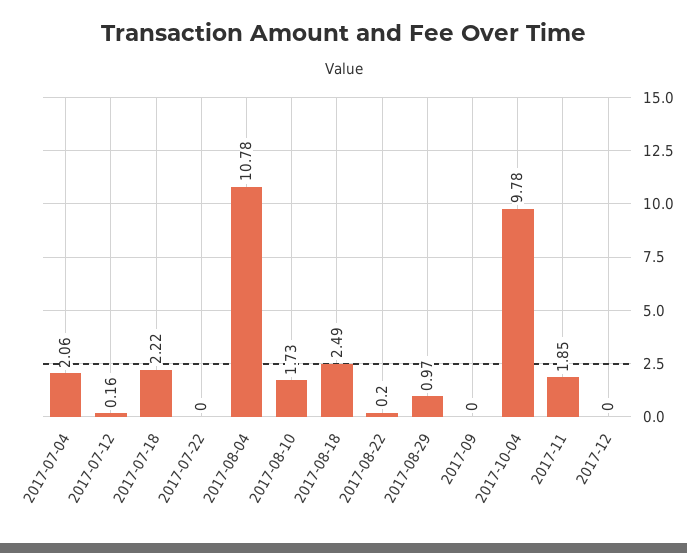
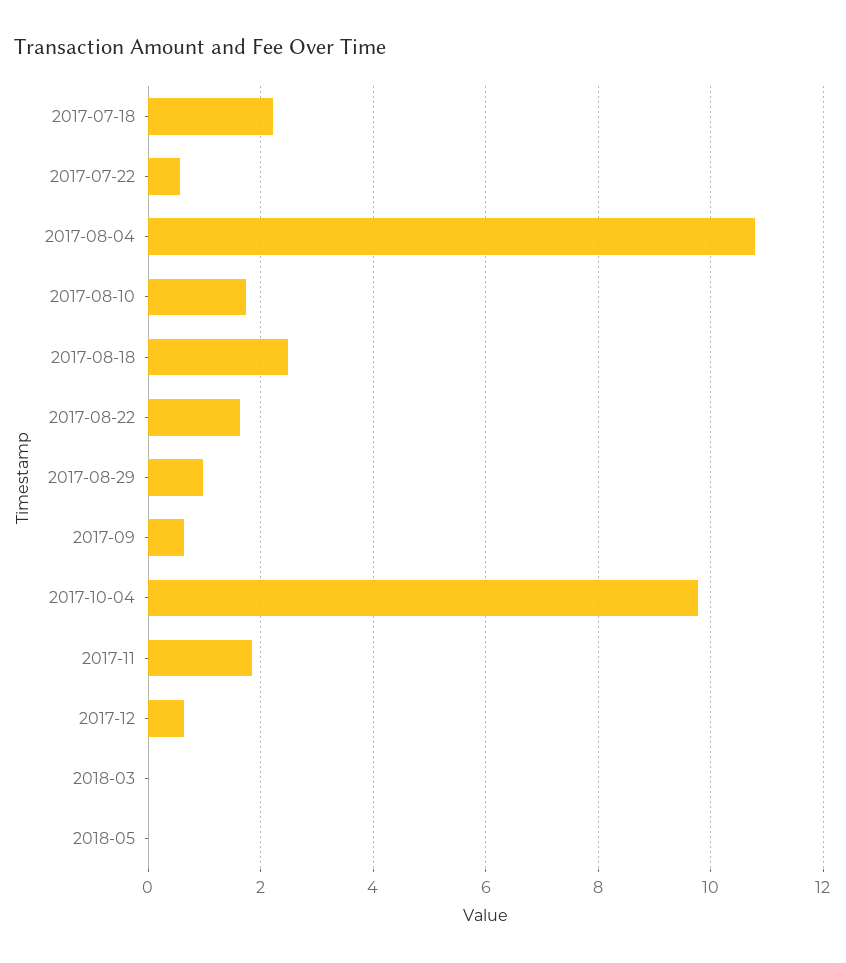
2017-07-04: 2.06 -> none
2017-07-12: 0.16 -> none
2017-07-22: 0 -> 0.6
2017-08-22: 0.2 -> 1.6
2017-09: 0 -> 0.6
2017-12: 0 -> 0.6
2018-03: none -> 0
2018-05: none -> 0

